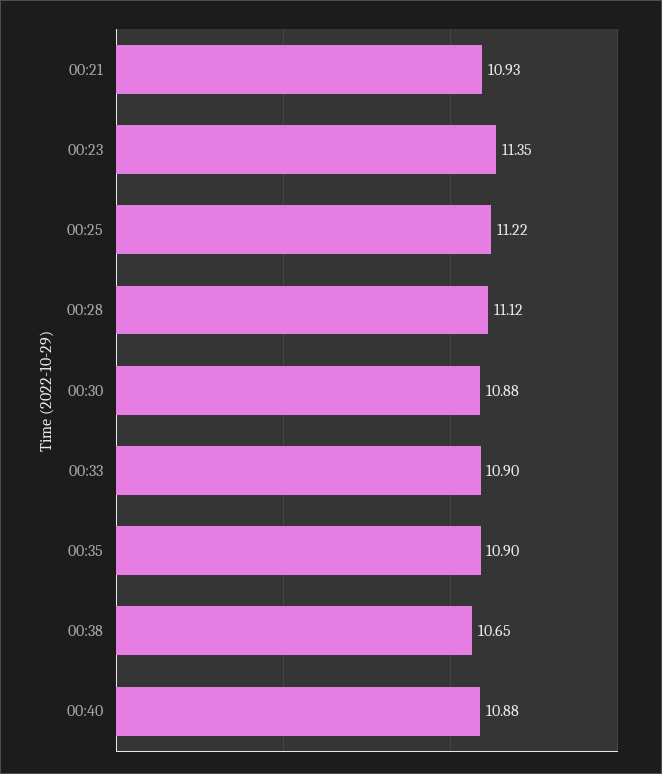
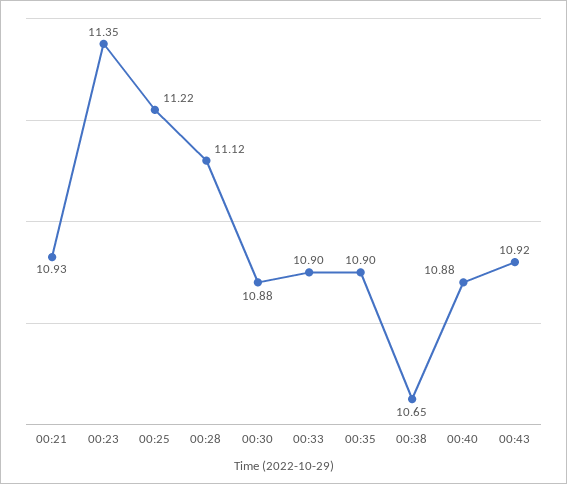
00:43: none -> 10.92

